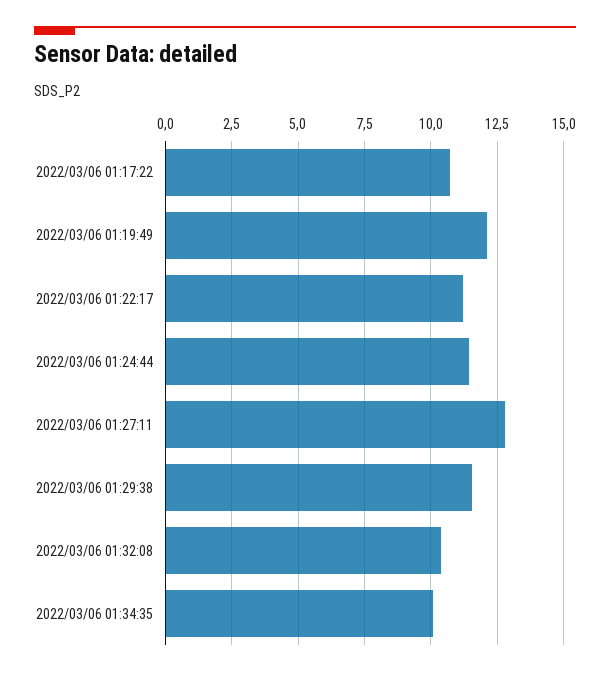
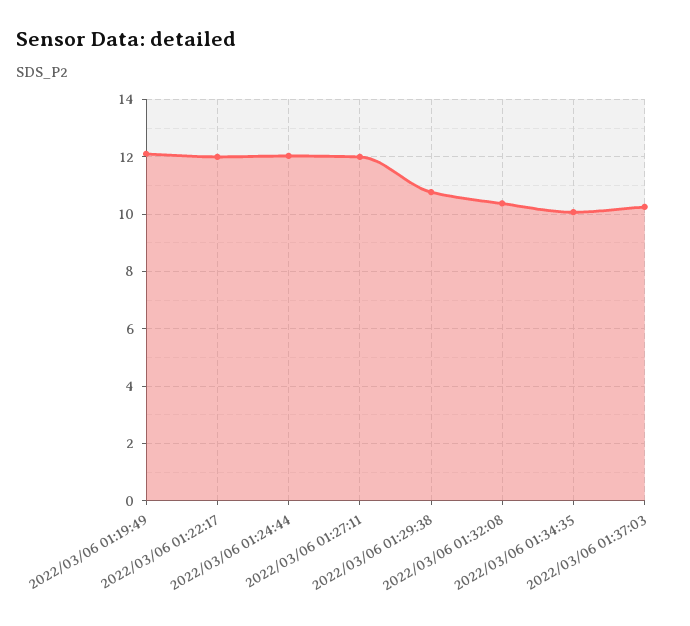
2022/03/06 01:17:22: 10.75 -> none
2022/03/06 01:22:17: 11.25 -> 12
2022/03/06 01:24:44: 11.5 -> 12
2022/03/06 01:27:11: 12.75 -> 12
2022/03/06 01:29:38: 11.5 -> 10.75
2022/03/06 01:37:03: none -> 10.25

